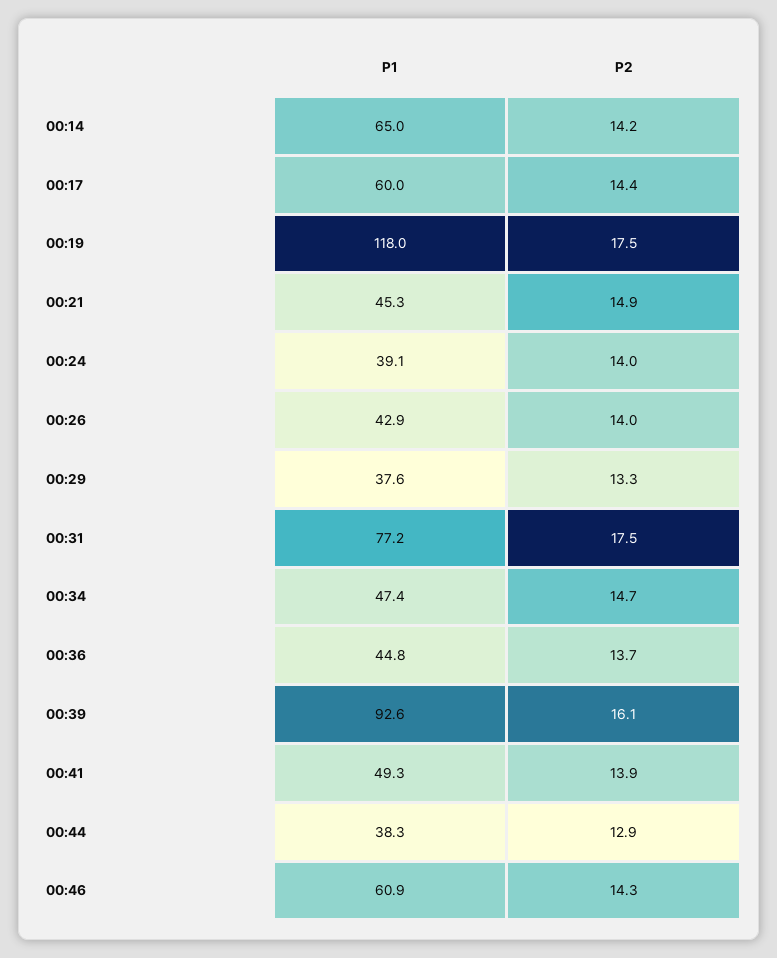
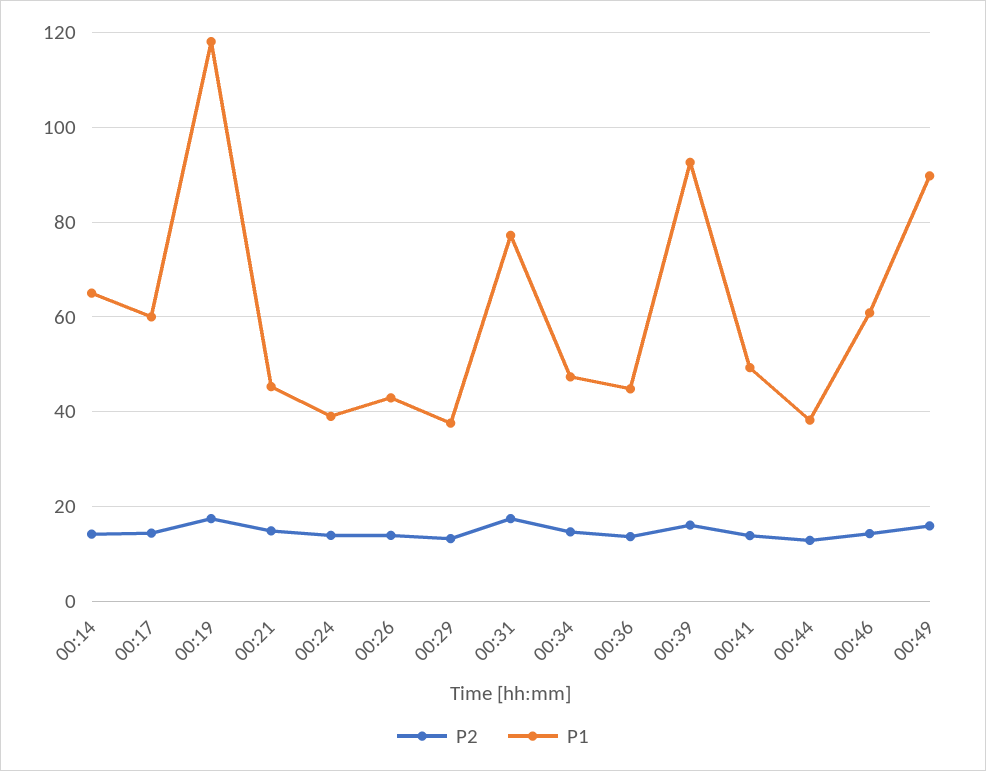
P2, 00:49: none -> 16
P1, 00:49: none -> 90

